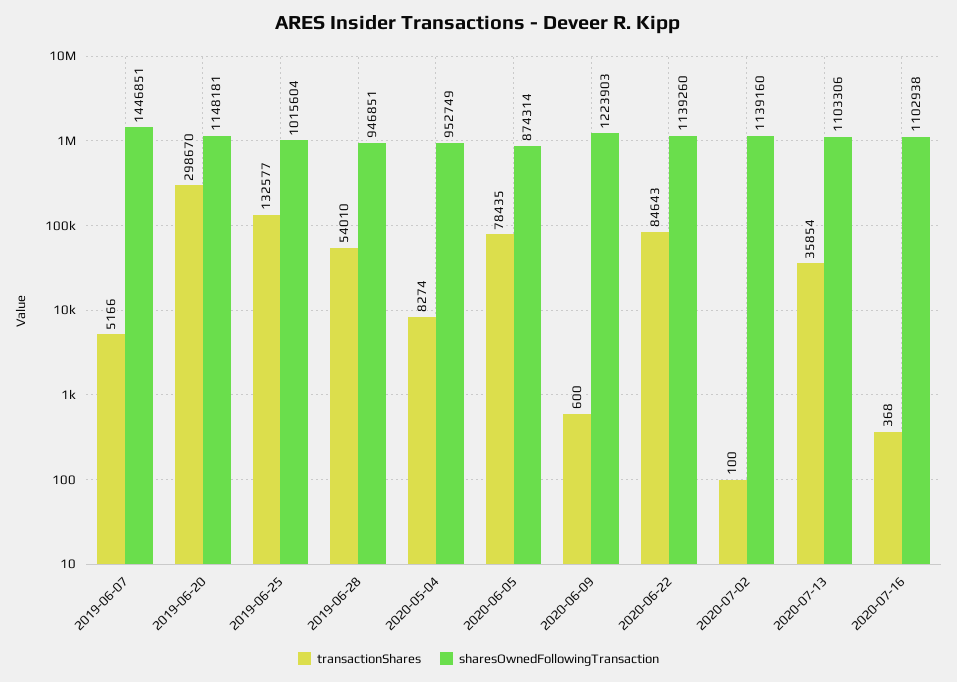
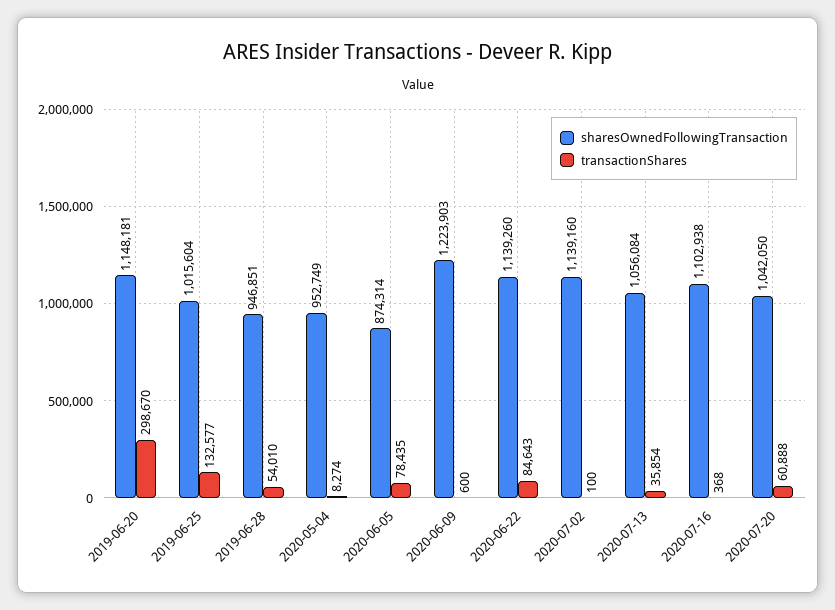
transactionShares, 2019-06-07: 5166 -> none
sharesOwnedFollowingTransaction, 2019-06-07: 1446851 -> none
sharesOwnedFollowingTransaction, 2020-07-13: 1103306 -> 1056084
sharesOwnedFollowingTransaction, 2020-07-20: none -> 1042050
transactionShares, 2020-07-20: none -> 60888

